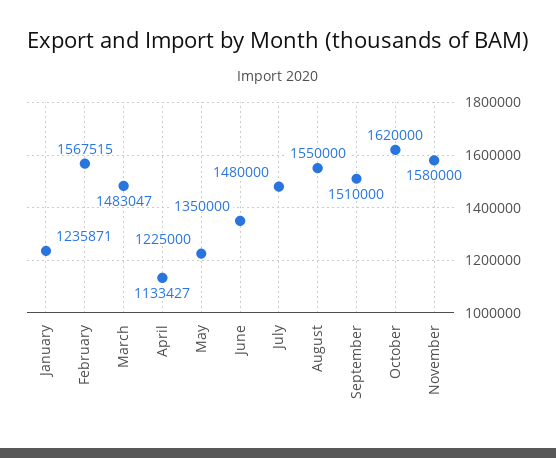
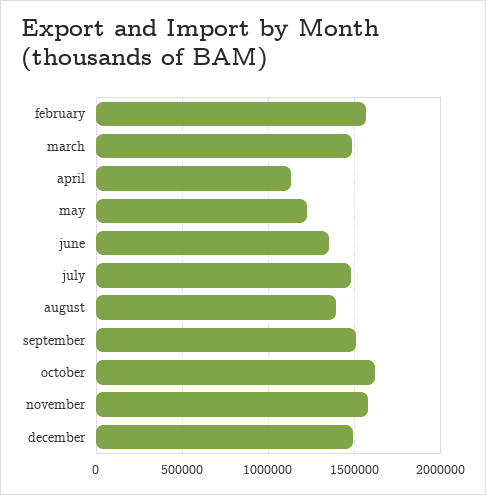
January: 1235871 -> none
August: 1550000 -> 1400000
december: none -> 1500000

